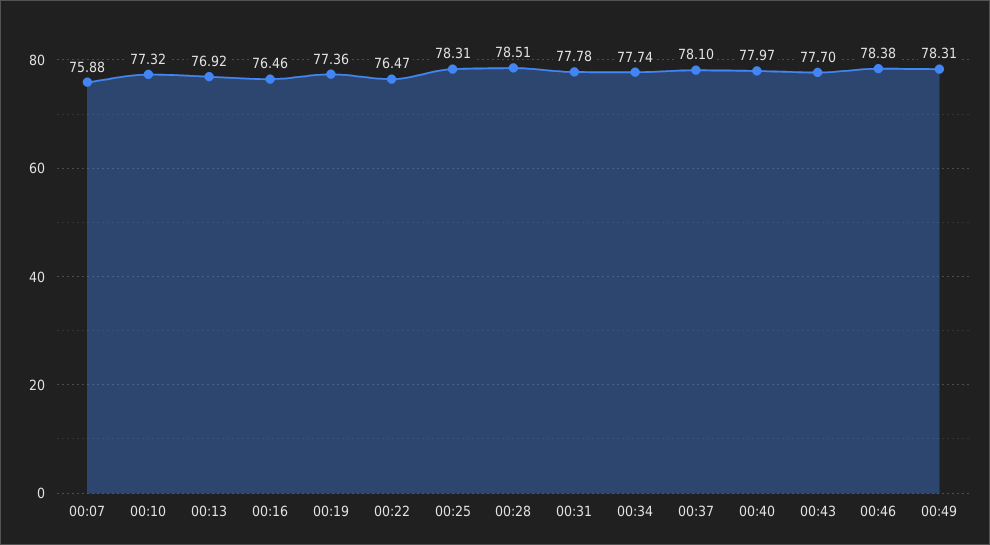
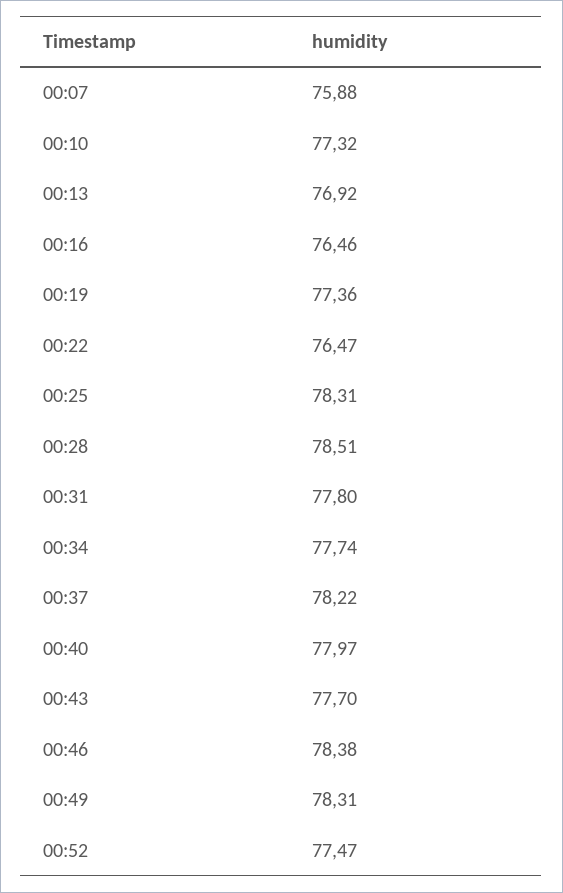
00:31: 77.78 -> 77.8
00:37: 78.1 -> 78.22
00:52: none -> 77.47

